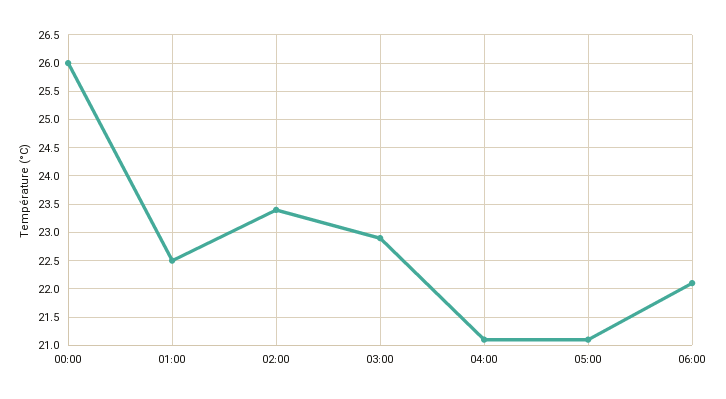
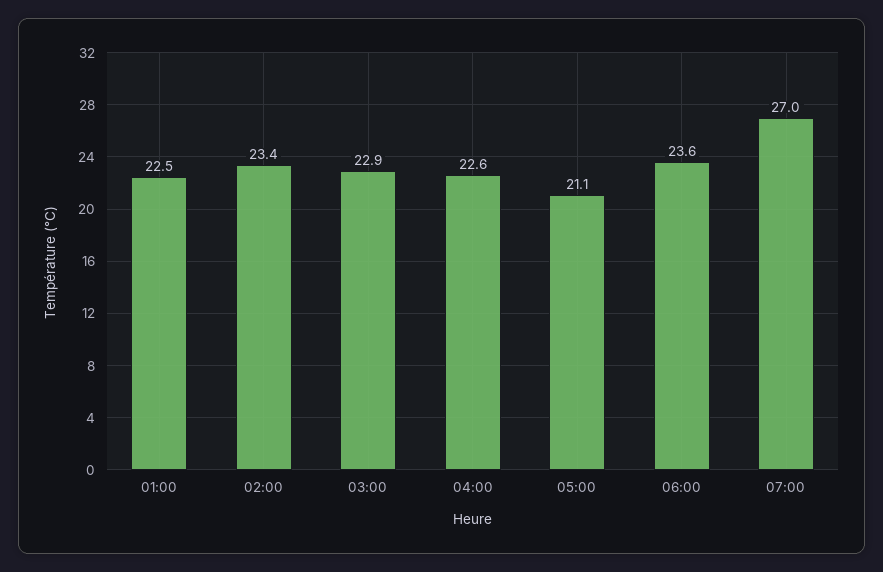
00:00: 26 -> none
04:00: 21 -> 22.6
06:00: 22 -> 23.6
07:00: none -> 27

